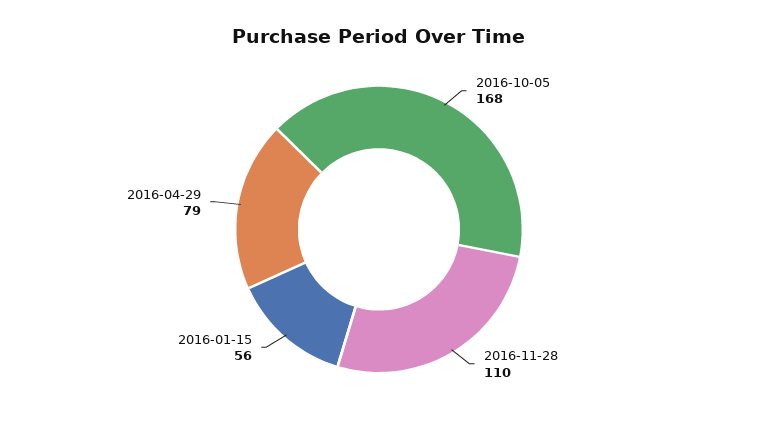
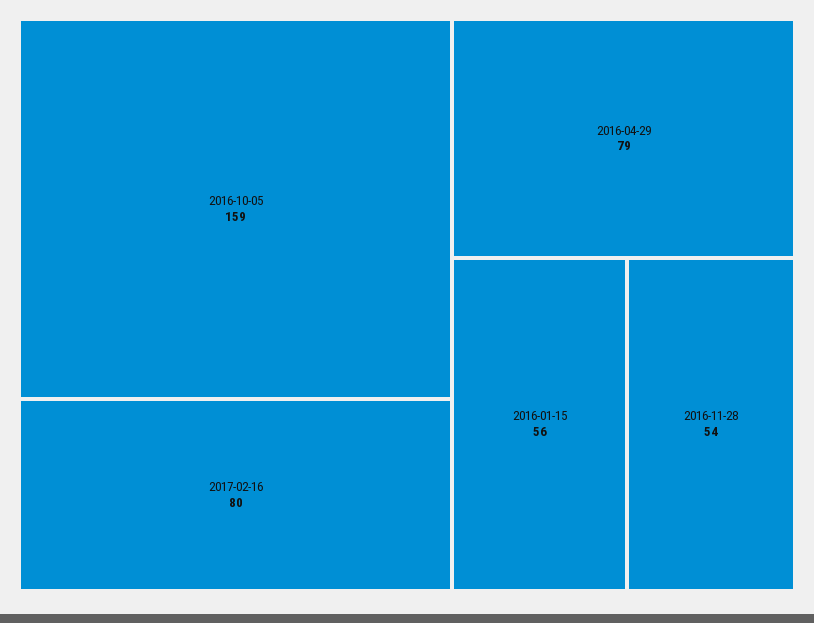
2016-10-05: 168 -> 159
2016-11-28: 110 -> 54
2017-02-16: none -> 80

